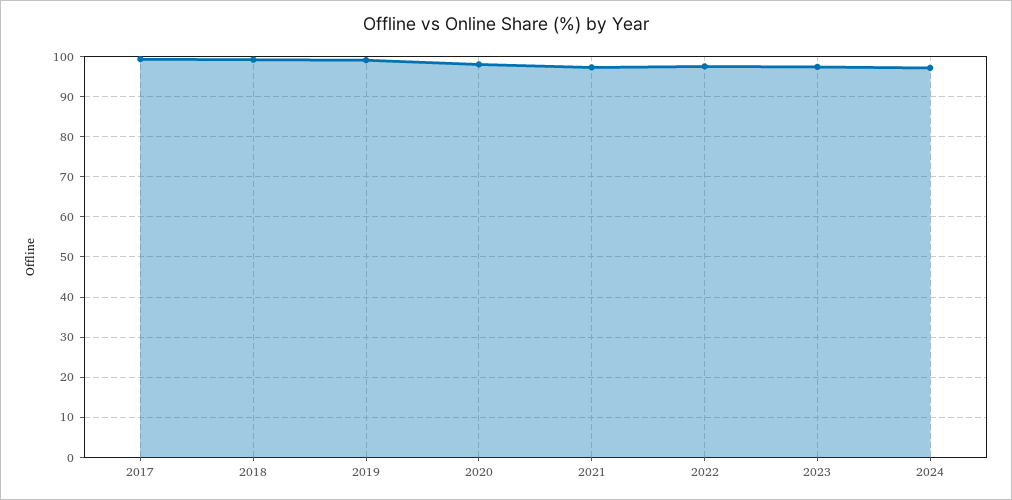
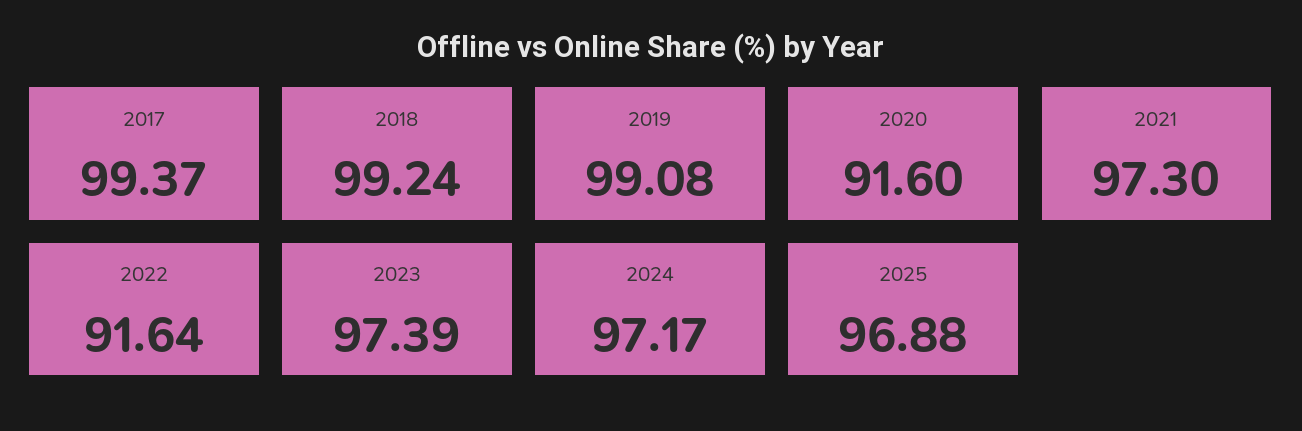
2020: 98 -> 91.6
2022: 98 -> 91.64
2025: none -> 96.88

